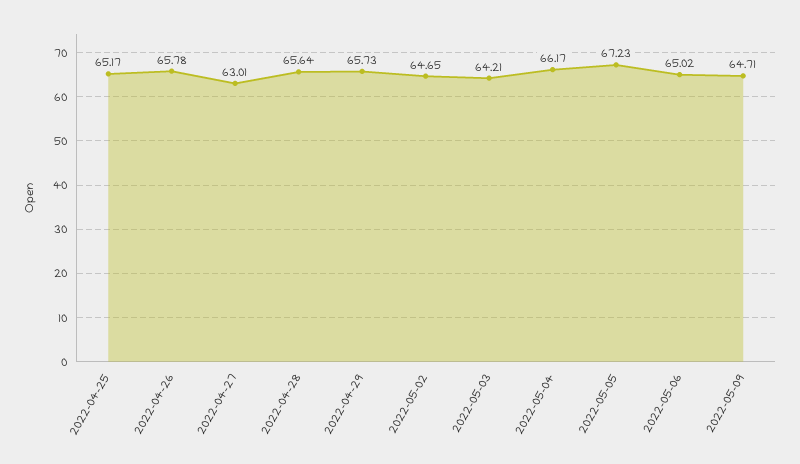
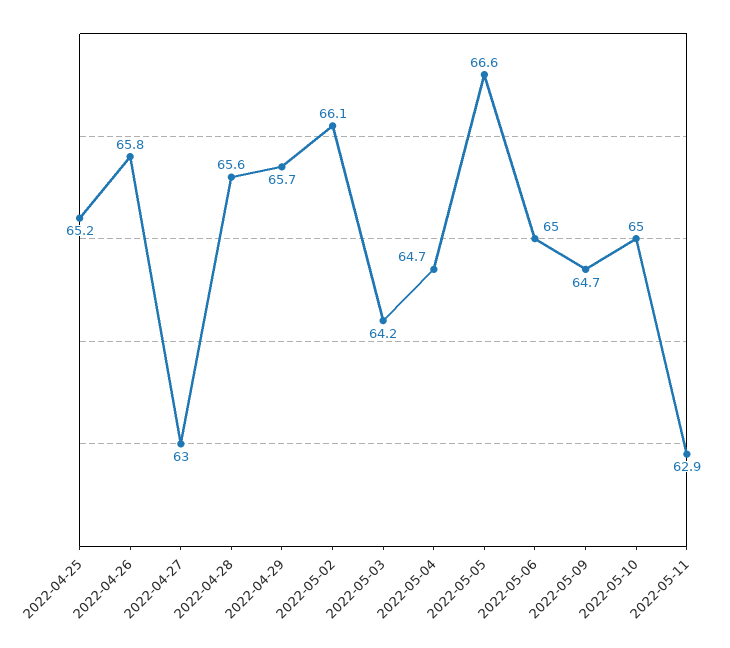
2022-05-02: 64.65 -> 66.1
2022-05-04: 66.17 -> 64.7
2022-05-05: 67.23 -> 66.6
2022-05-10: none -> 65
2022-05-11: none -> 62.9

